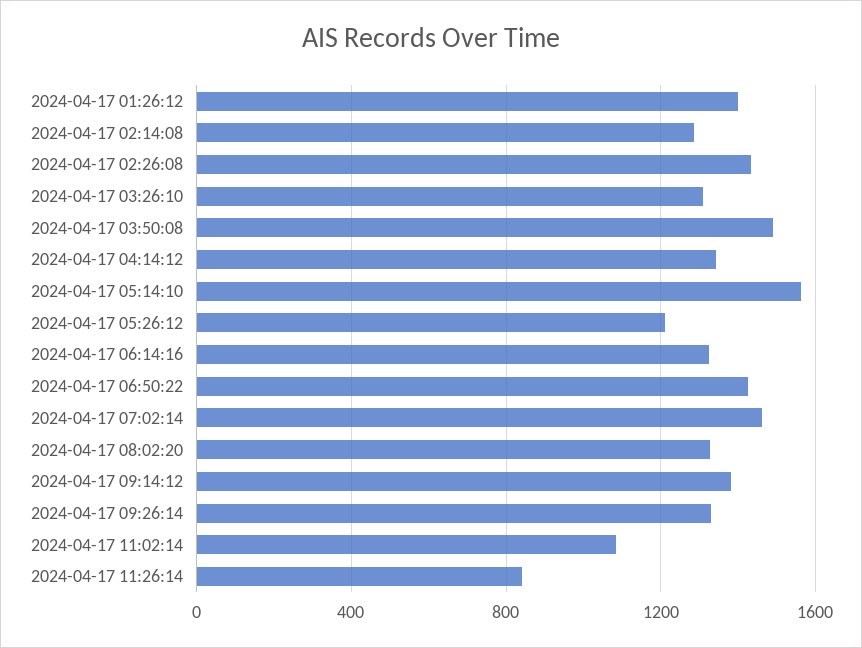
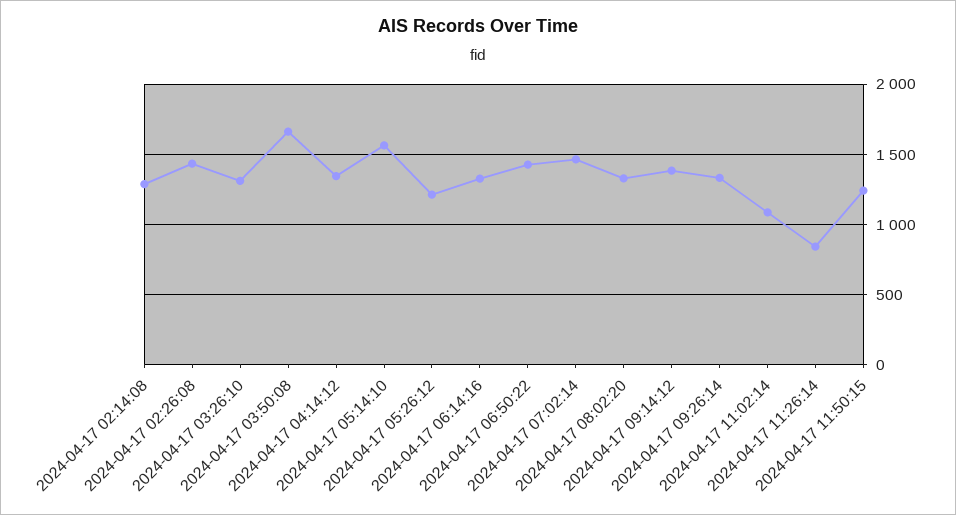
2024-04-17 01:26:12: 1400 -> none
2024-04-17 03:50:08: 1500 -> 1650
2024-04-17 11:50:15: none -> 1250

